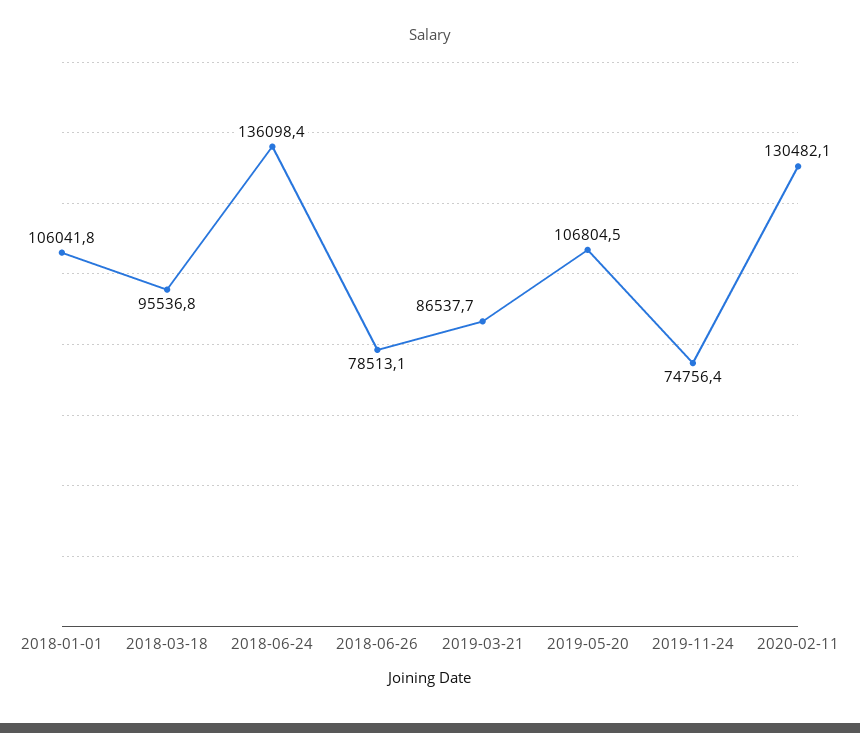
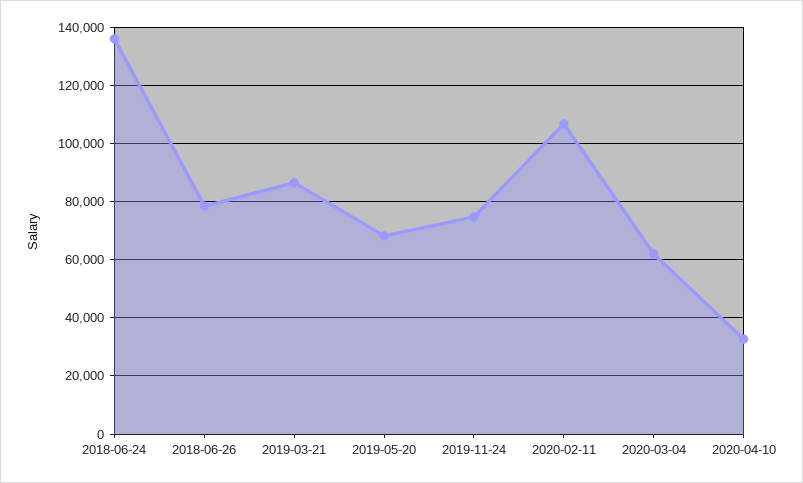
2018-01-01: 106041.8 -> none
2018-03-18: 95536.8 -> none
2019-05-20: 106804.5 -> 67500
2020-02-11: 130482.1 -> 107500
2020-03-04: none -> 62500
2020-04-10: none -> 32500

